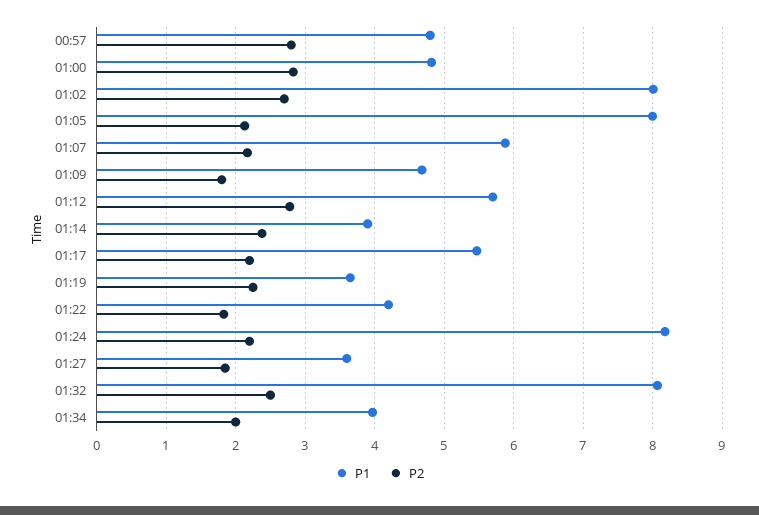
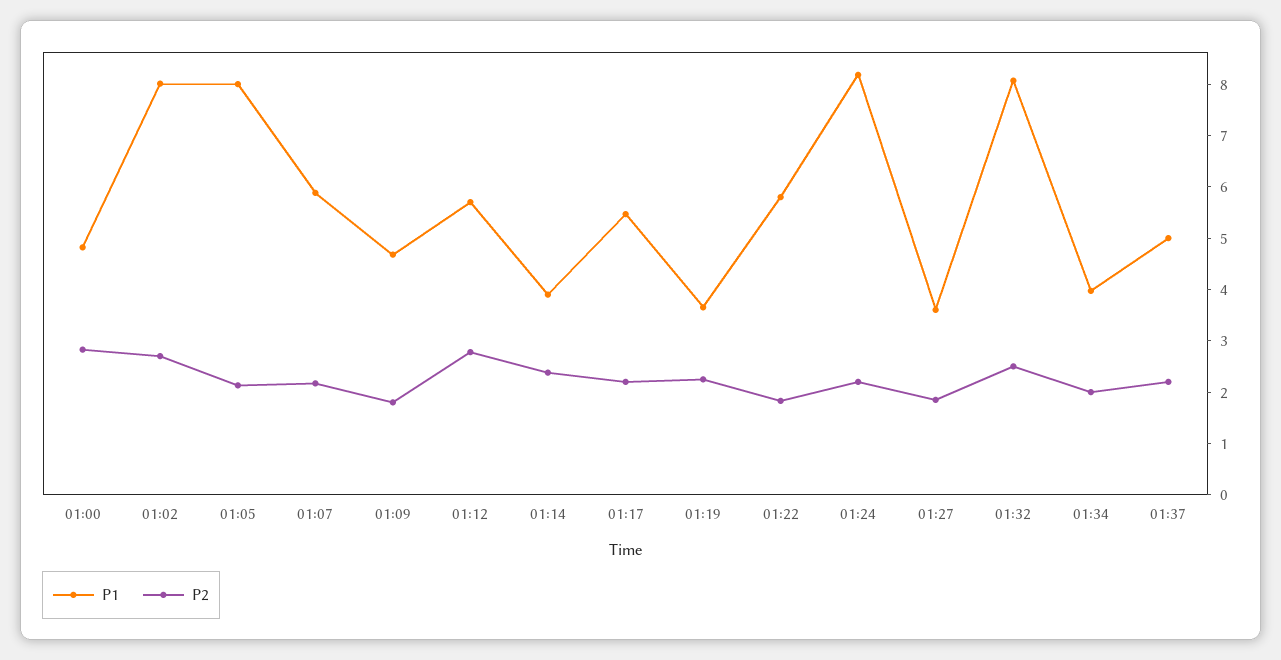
P1, 00:57: 4.8 -> none
P2, 00:57: 2.8 -> none
P1, 01:22: 4.2 -> 5.8
P1, 01:37: none -> 5
P2, 01:37: none -> 2.2

